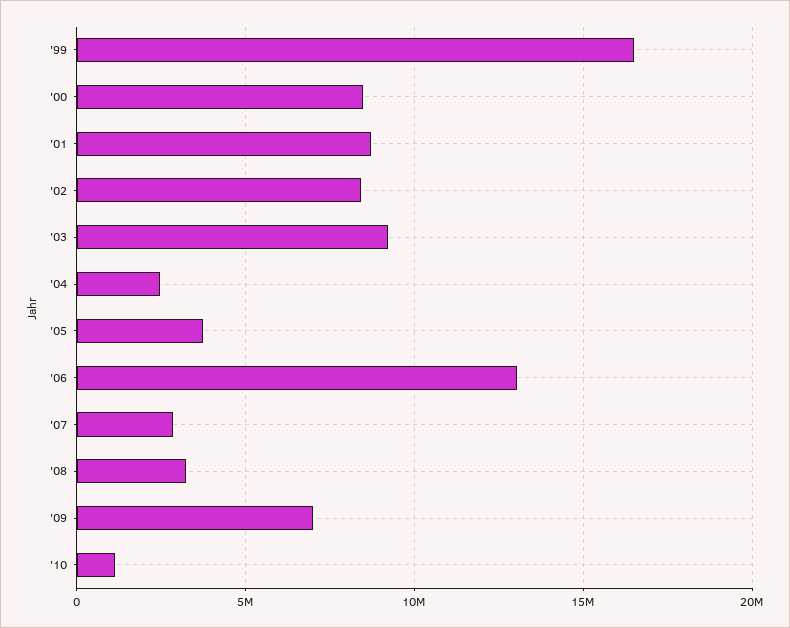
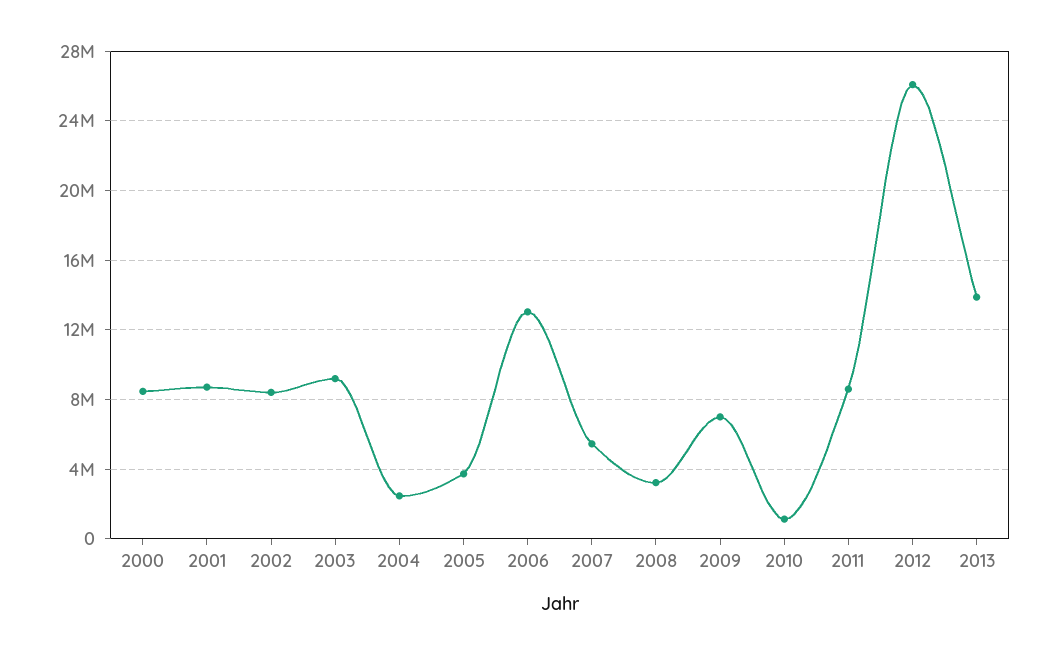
'99: 16500000 -> none
'07: 3000000 -> 5500000
2011: none -> 8500000
2012: none -> 26000000
2013: none -> 14000000

